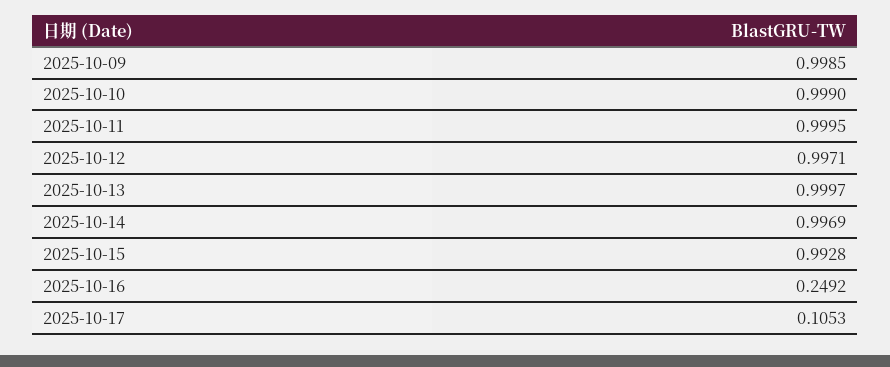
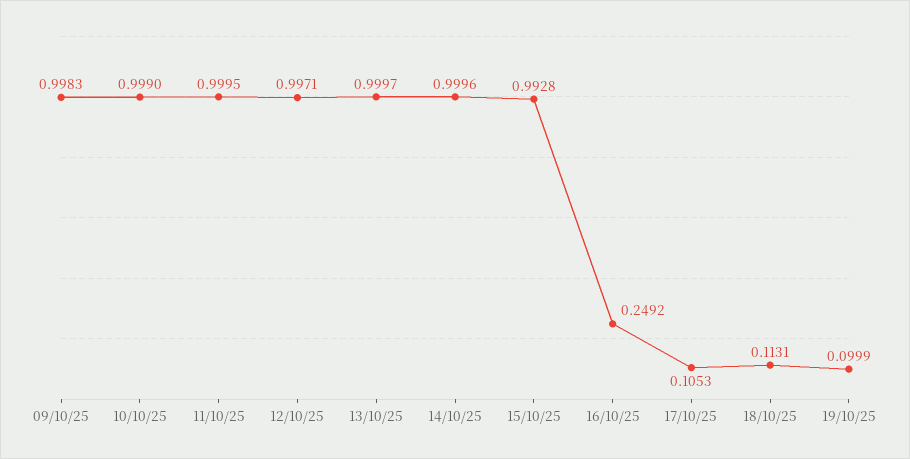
2025-10-09: 0.9985 -> 0.9983
2025-10-14: 0.9969 -> 0.9996
18/10/25: none -> 0.1131
19/10/25: none -> 0.0999

